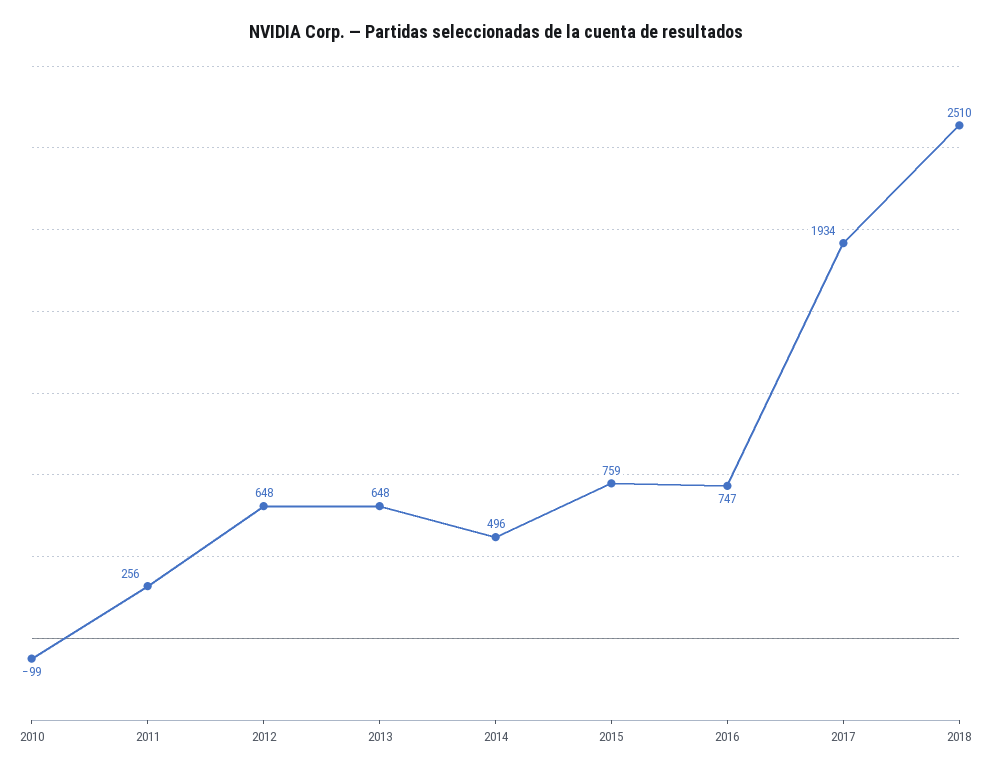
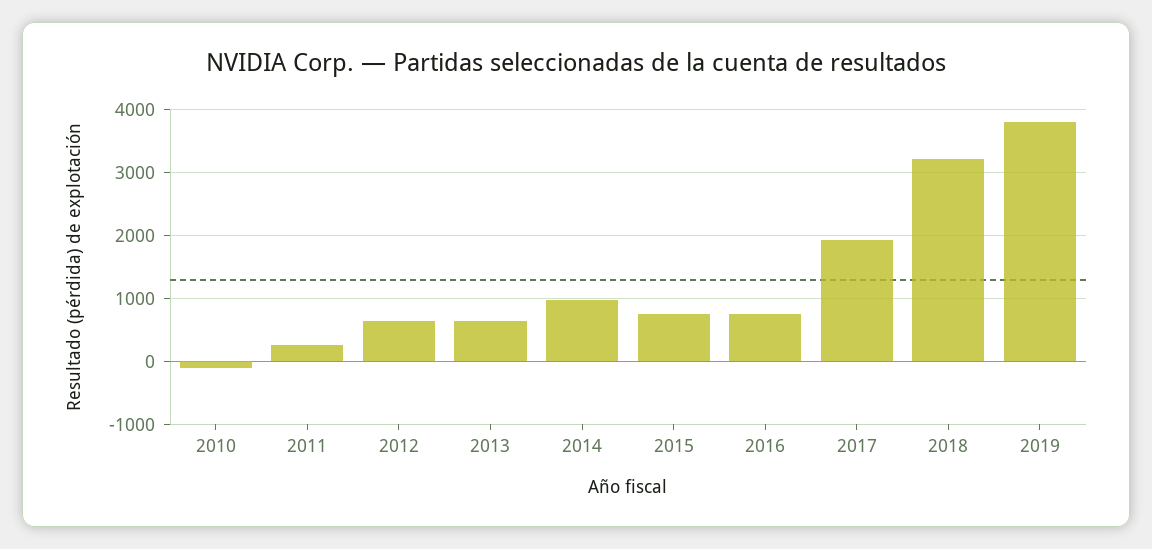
2014: 496 -> 1000
2018: 2510 -> 3200
2019: none -> 3800

